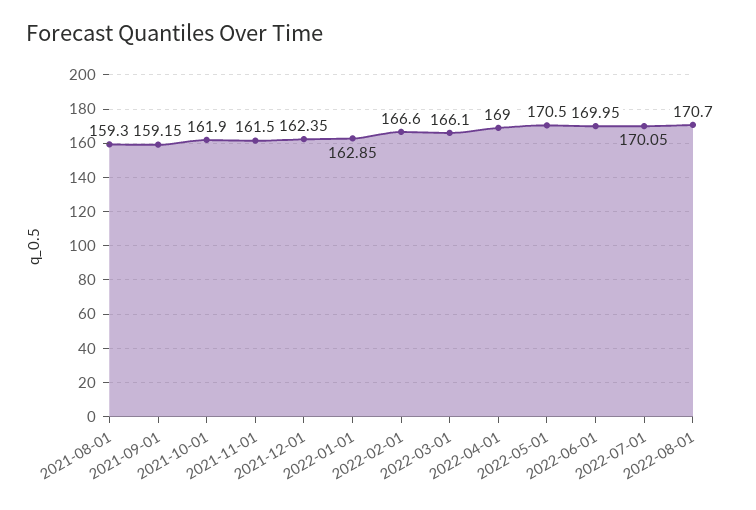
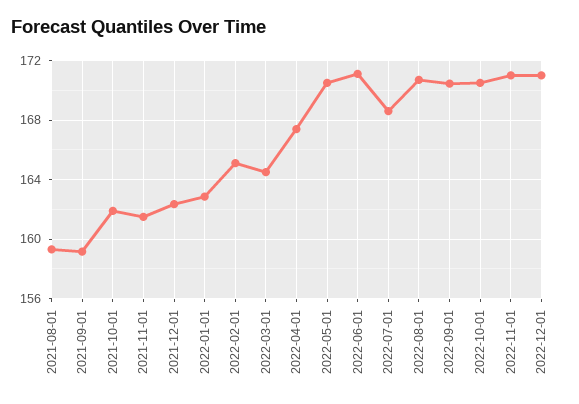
2022-02-01: 166.6 -> 165
2022-03-01: 166.1 -> 164.5
2022-04-01: 169 -> 167.5
2022-06-01: 169.95 -> 171
2022-07-01: 170.05 -> 168.5
2022-09-01: none -> 170.5
2022-10-01: none -> 170.5
2022-11-01: none -> 171
2022-12-01: none -> 171

